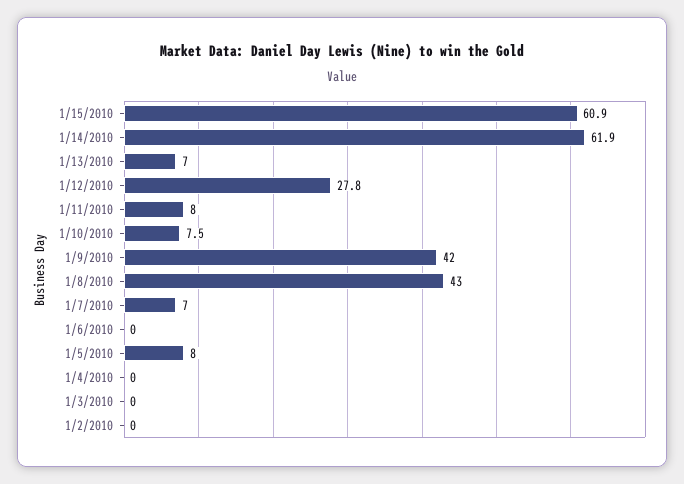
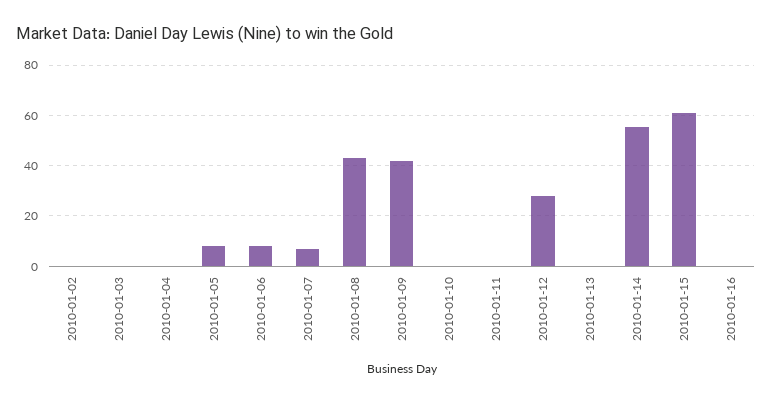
1/14/2010: 61.9 -> 55
1/13/2010: 7 -> 0
1/11/2010: 8 -> 0
1/10/2010: 7.5 -> 0
1/6/2010: 0 -> 7.5
2010-01-16: none -> 0

